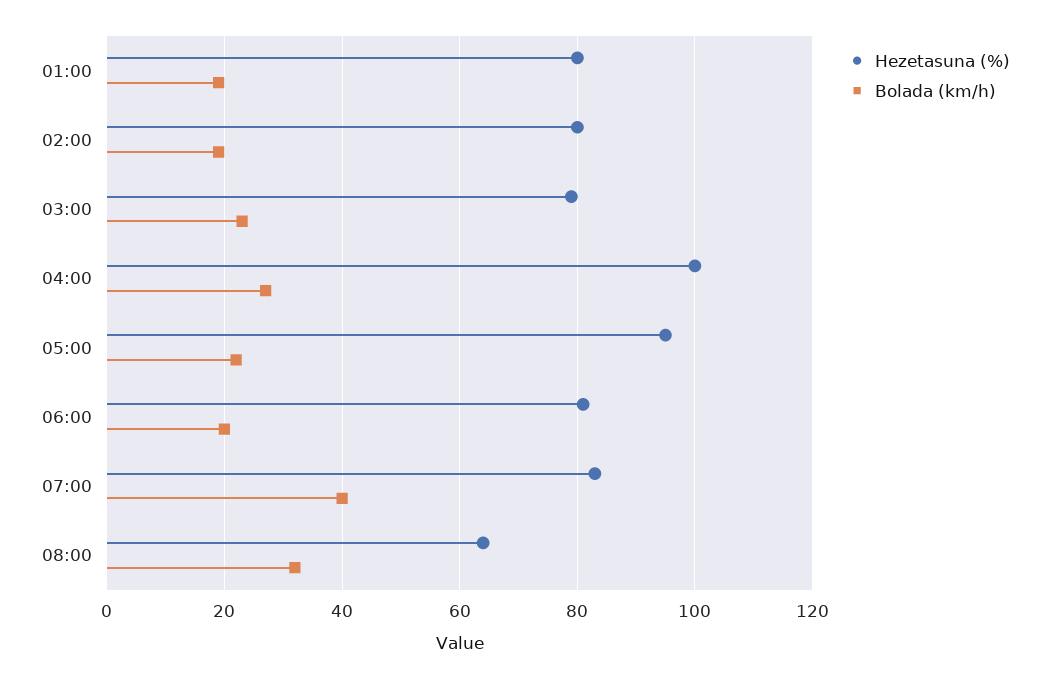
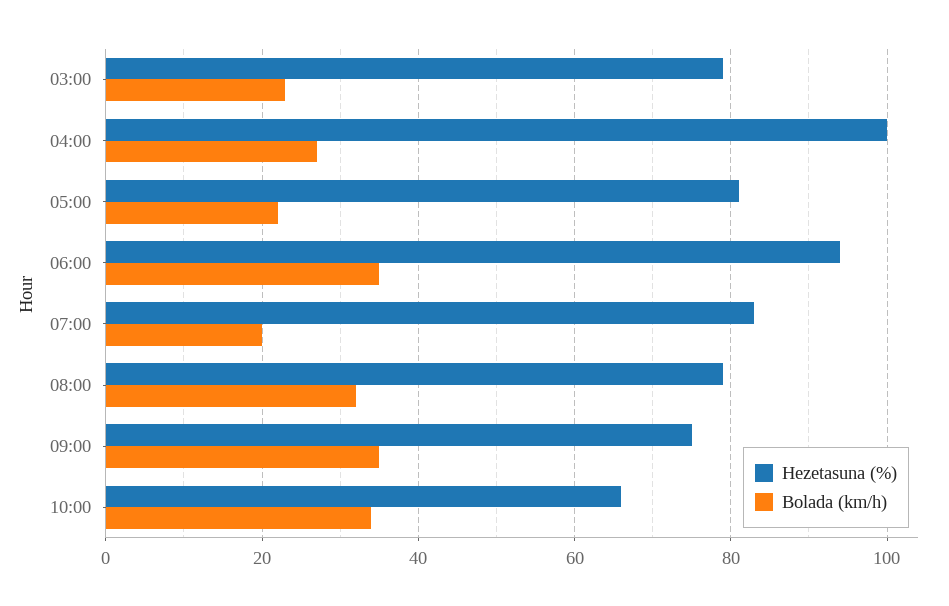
Hezetasuna (%), 01:00: 80 -> none
Bolada (km/h), 01:00: 20 -> none
Hezetasuna (%), 02:00: 80 -> none
Bolada (km/h), 02:00: 20 -> none
Hezetasuna (%), 05:00: 95 -> 80
Hezetasuna (%), 06:00: 80 -> 95
Bolada (km/h), 06:00: 20 -> 35
Bolada (km/h), 07:00: 40 -> 20
Hezetasuna (%), 08:00: 65 -> 80
Hezetasuna (%), 09:00: none -> 75
Bolada (km/h), 09:00: none -> 35
Hezetasuna (%), 10:00: none -> 65
Bolada (km/h), 10:00: none -> 35

